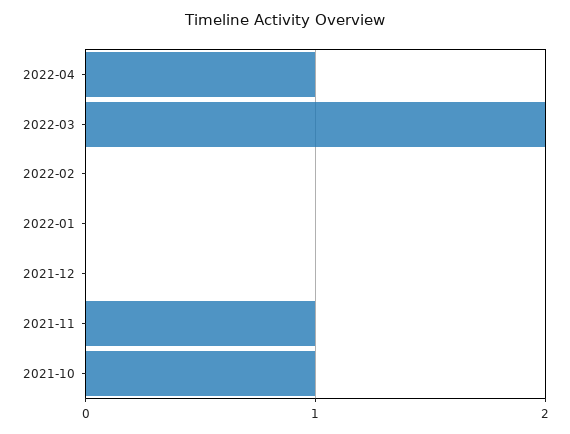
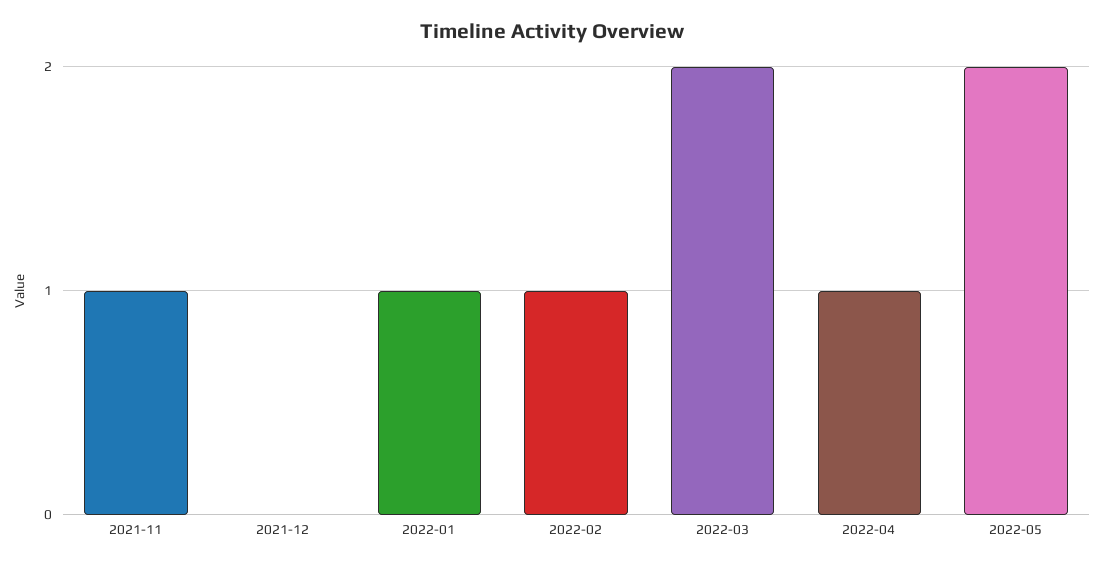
2022-02: 0 -> 1
2022-01: 0 -> 1
2021-10: 1 -> none
2022-05: none -> 2

